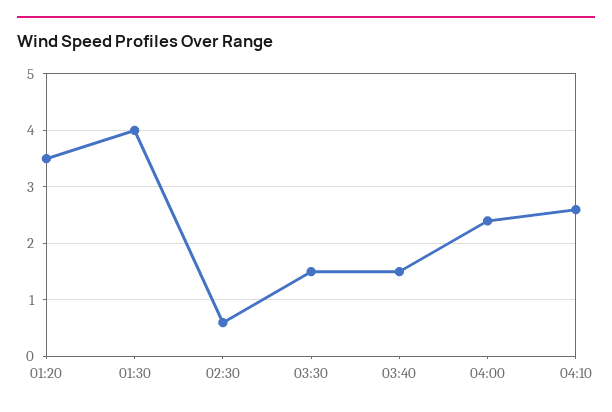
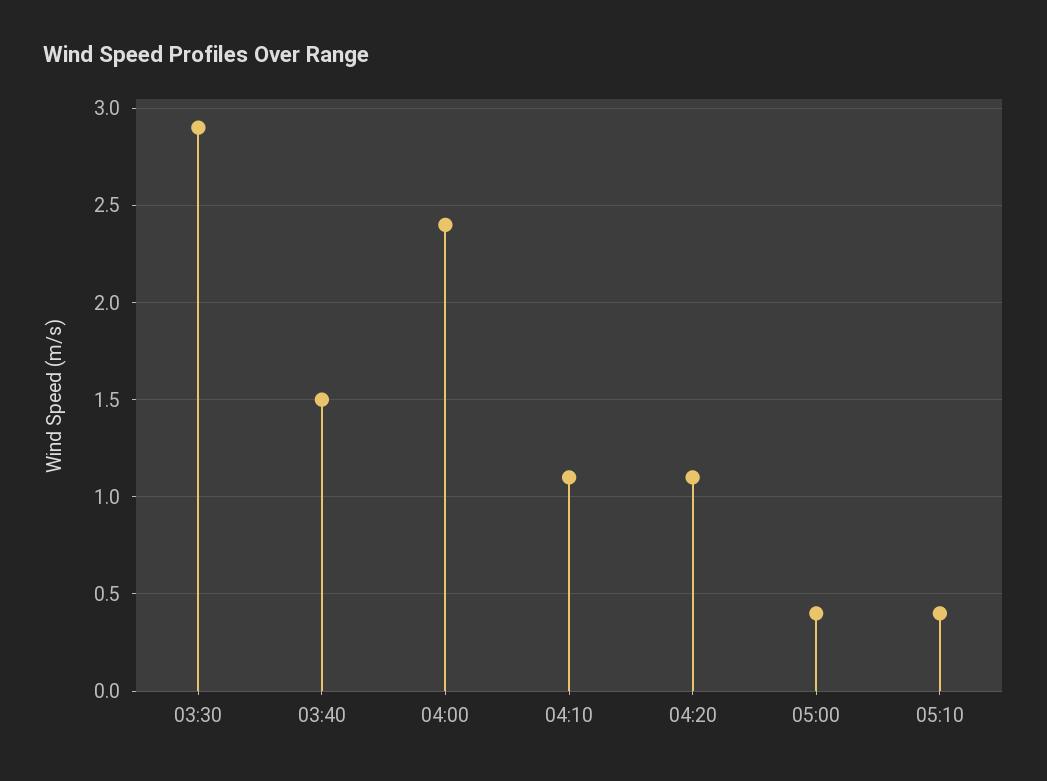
01:20: 3.5 -> none
01:30: 4 -> none
02:30: 0.5 -> none
03:30: 1.5 -> 2.9
04:10: 2.5 -> 1.1
04:20: none -> 1.1
05:00: none -> 0.4
05:10: none -> 0.4

